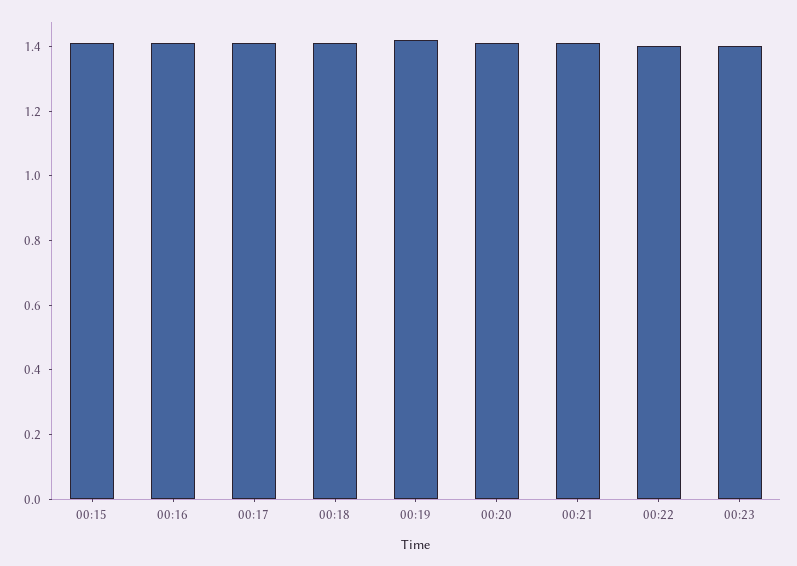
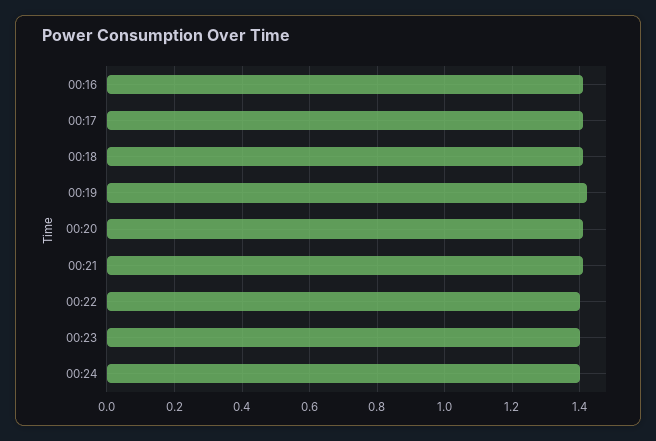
00:15: 1.4 -> none
00:24: none -> 1.4

